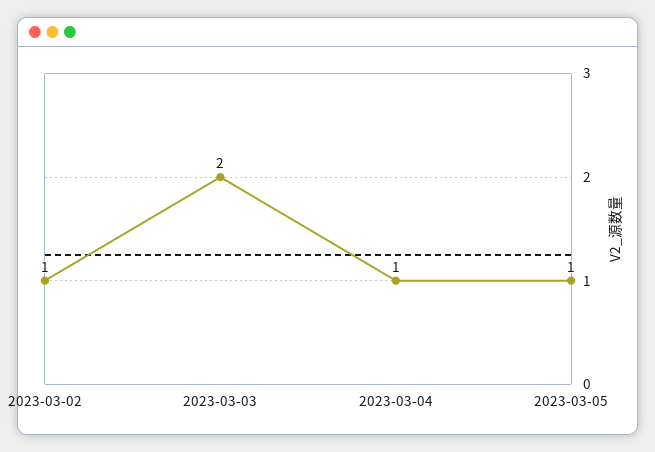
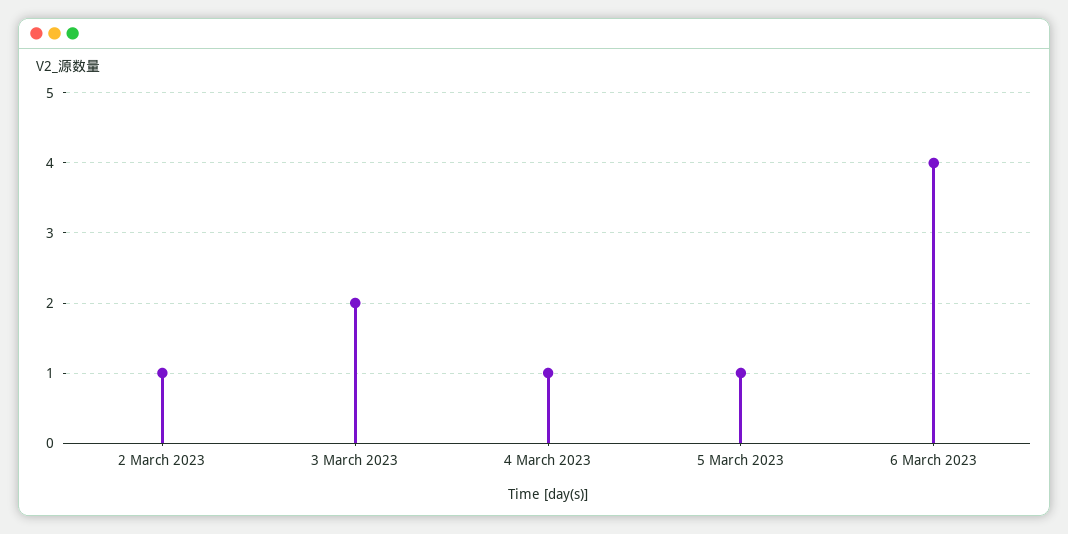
6 March 2023: none -> 4

